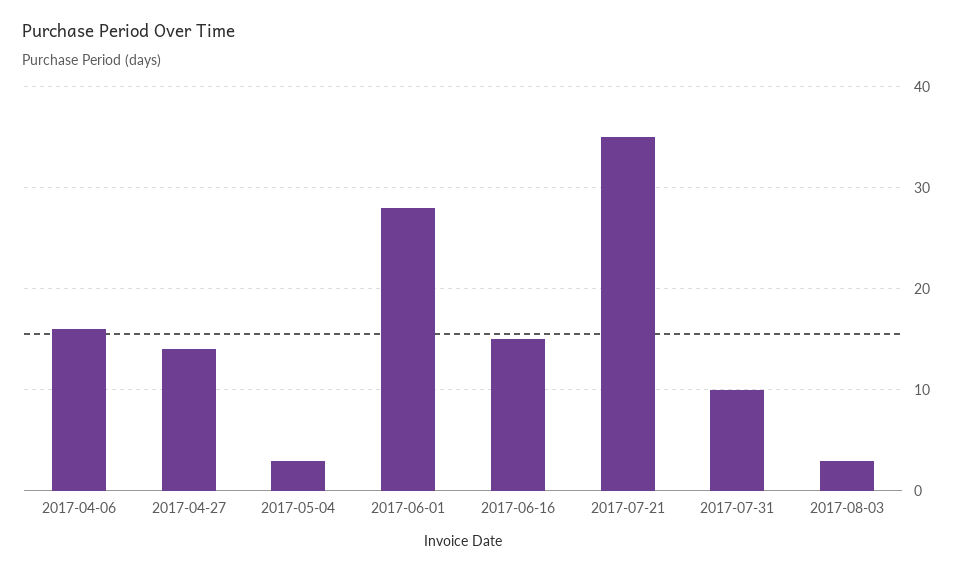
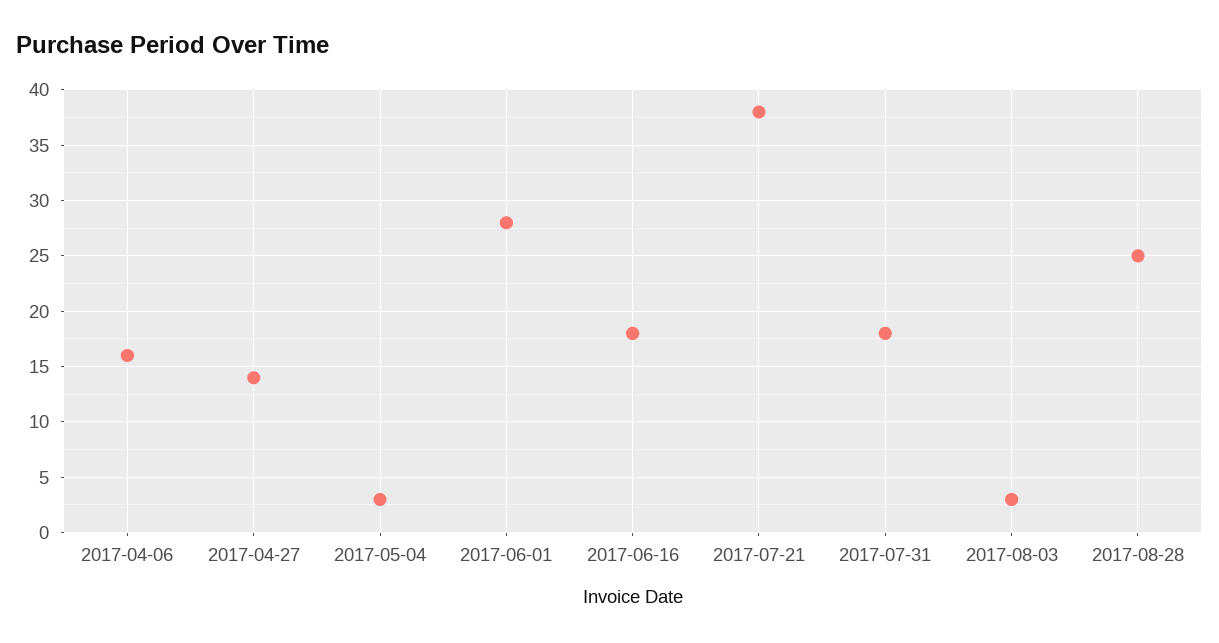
2017-06-16: 15 -> 18
2017-07-21: 35 -> 38
2017-07-31: 10 -> 18
2017-08-28: none -> 25

